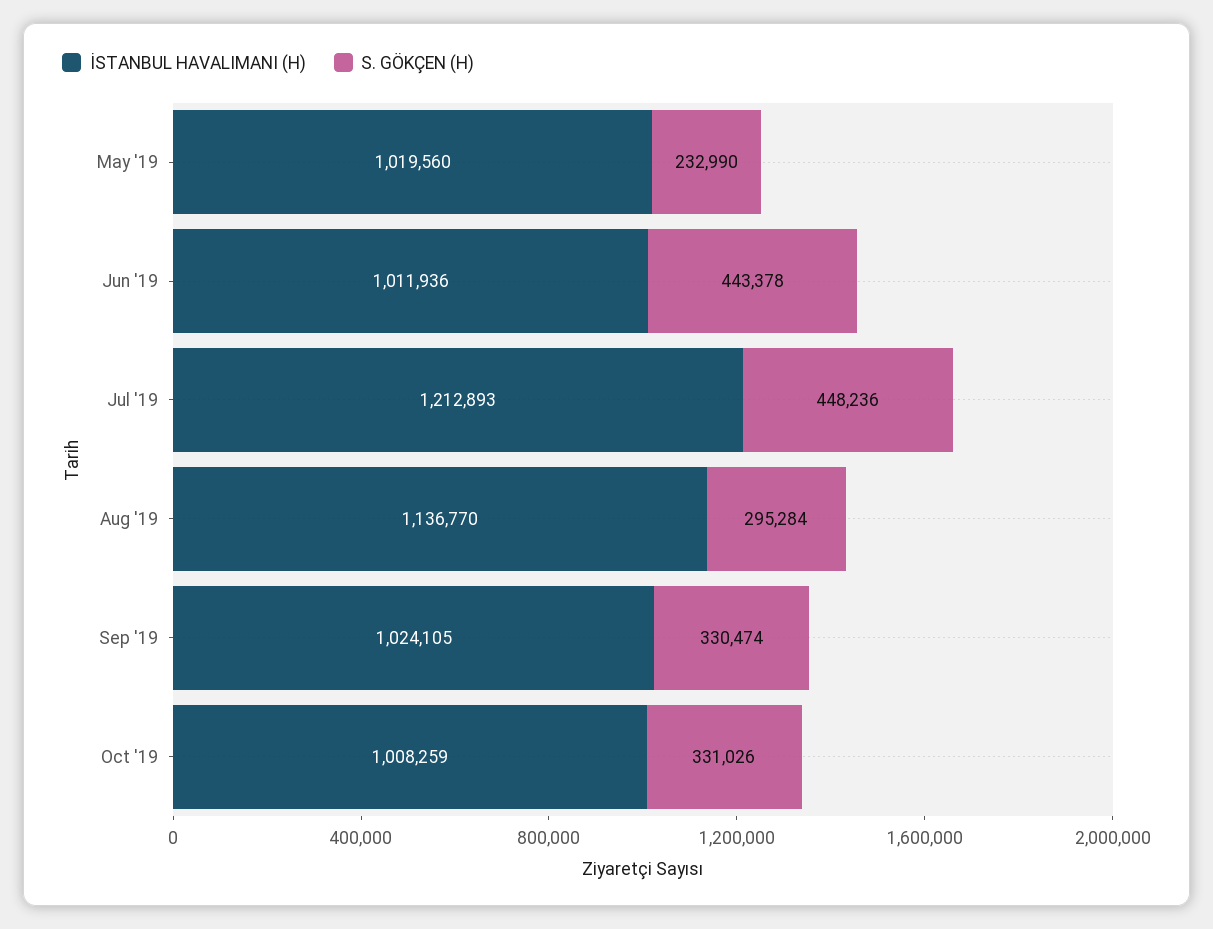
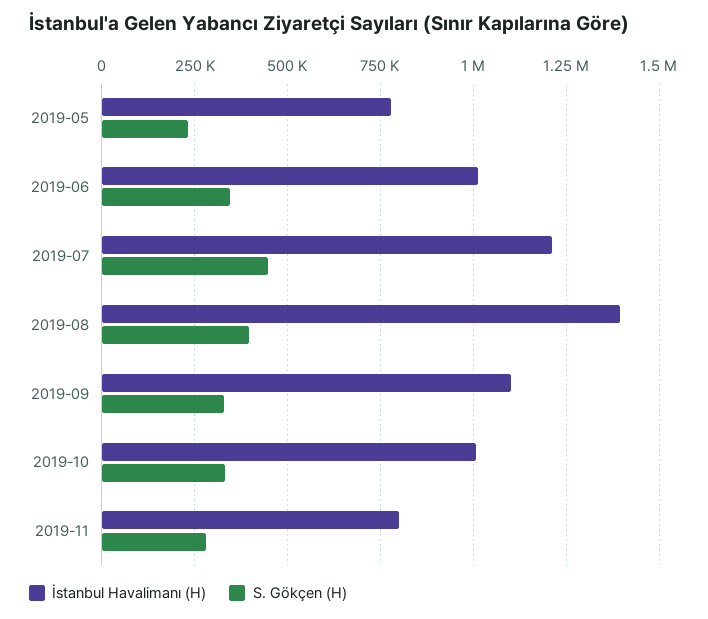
İSTANBUL HAVALIMANI (H), May '19: 1019560 -> 775000
S. GÖKÇEN (H), Jun '19: 443378 -> 350000
İSTANBUL HAVALIMANI (H), Aug '19: 1136770 -> 1400000
S. GÖKÇEN (H), Aug '19: 295284 -> 400000
İSTANBUL HAVALIMANI (H), Sep '19: 1024105 -> 1100000
İSTANBUL HAVALIMANI (H), 2019-11: none -> 800000
S. GÖKÇEN (H), 2019-11: none -> 275000

